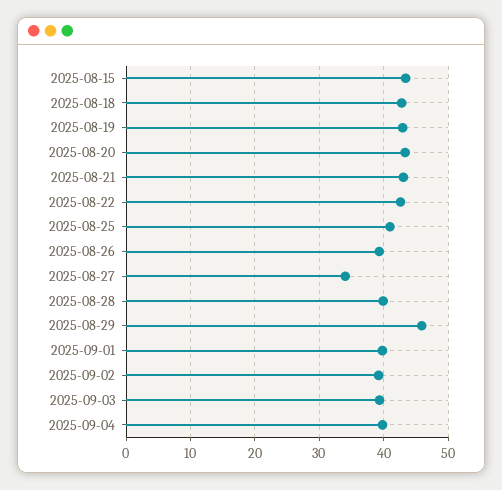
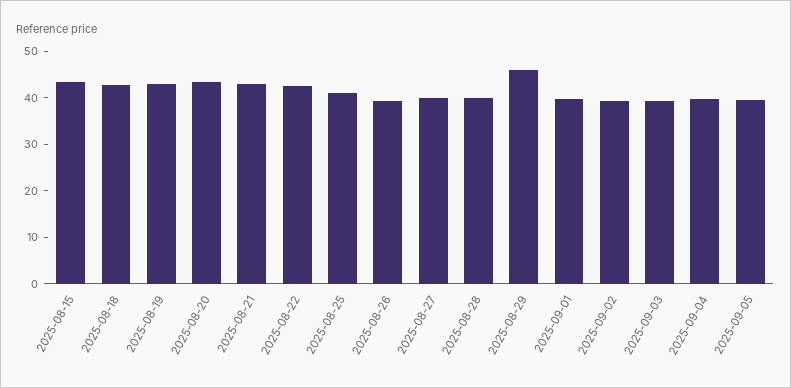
2025-08-27: 34 -> 40
2025-09-05: none -> 40

